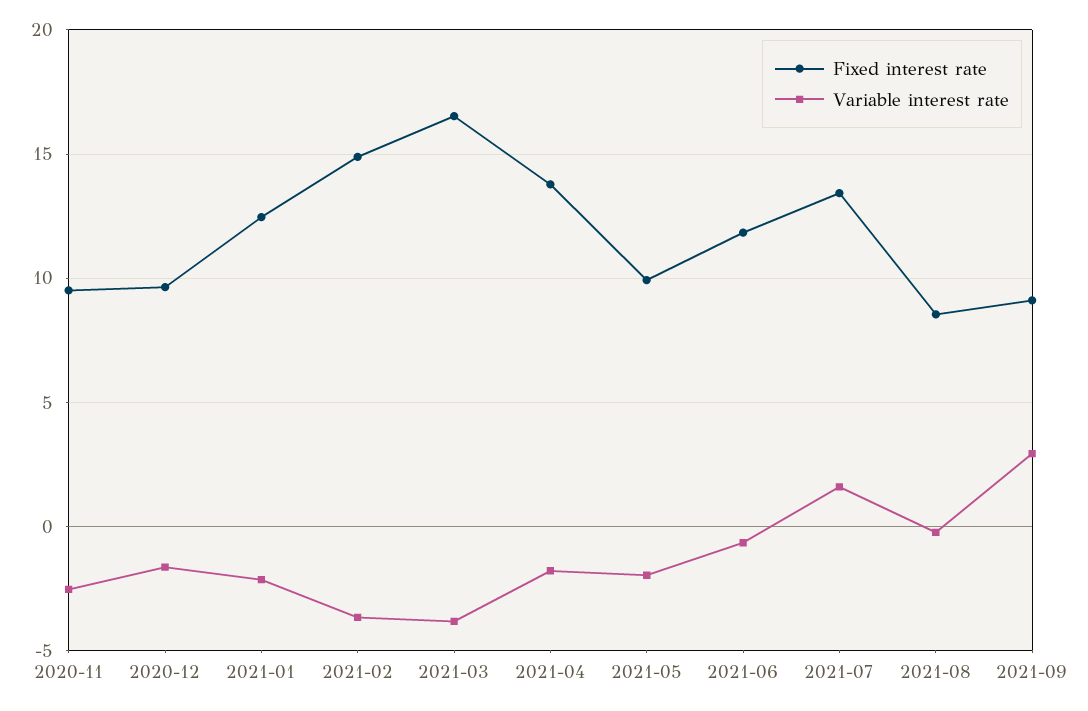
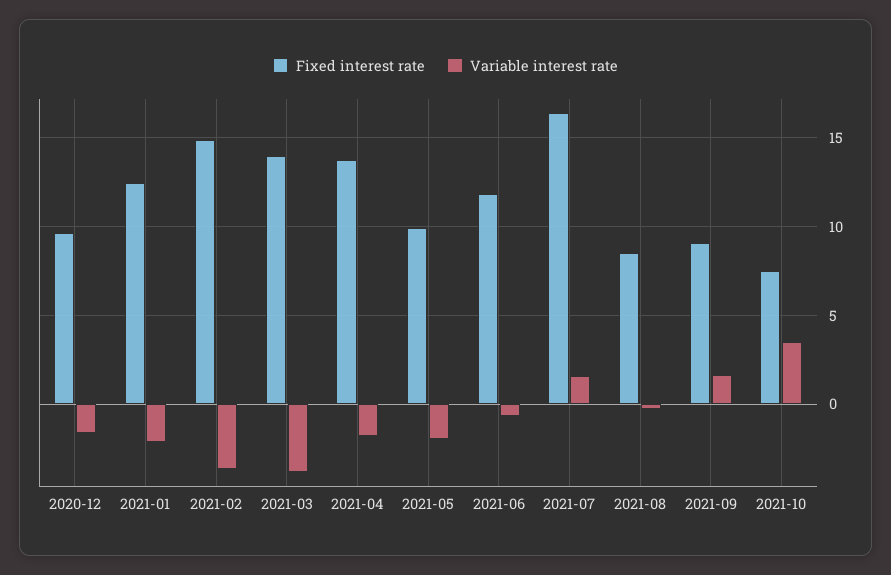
Fixed interest rate, 2020-11: 9.5 -> none
Variable interest rate, 2020-11: -2.5 -> none
Fixed interest rate, 2021-03: 16.5 -> 14
Fixed interest rate, 2021-07: 13.5 -> 16.5
Variable interest rate, 2021-09: 3 -> 1.5
Fixed interest rate, 2021-10: none -> 7.5
Variable interest rate, 2021-10: none -> 3.5

